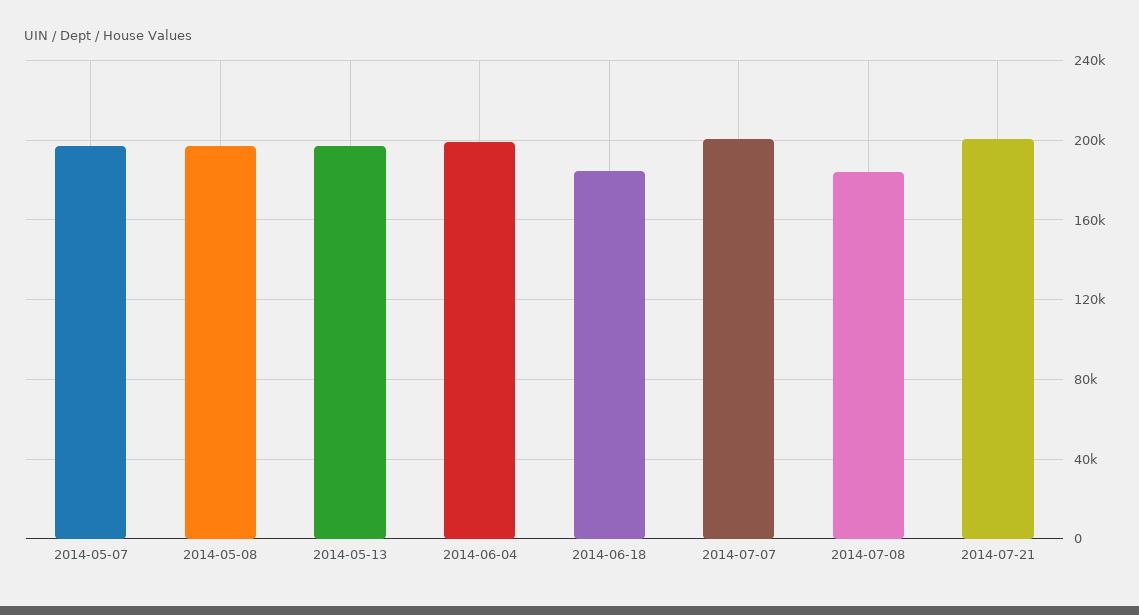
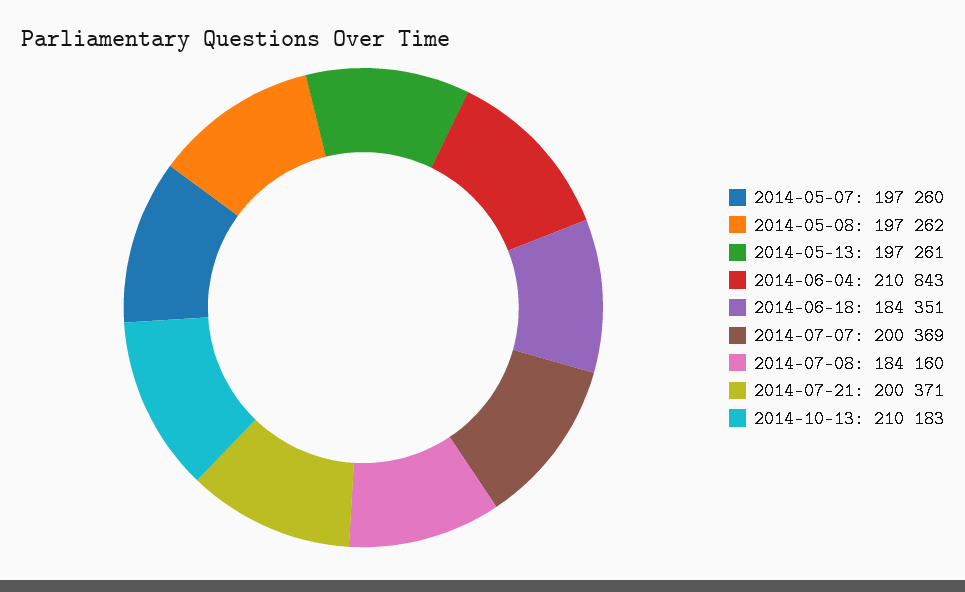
2014-06-04: 200000 -> 210843
2014-10-13: none -> 210183

